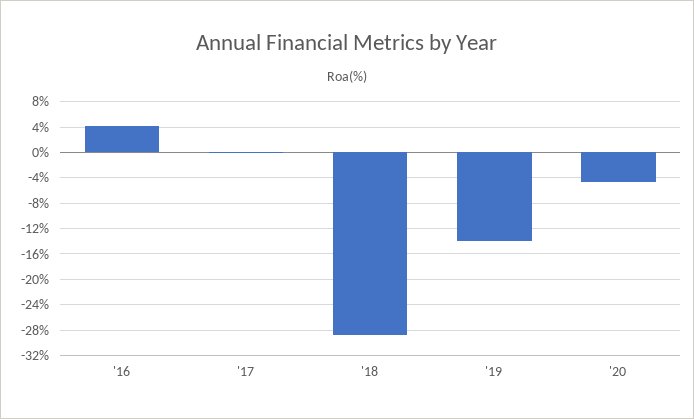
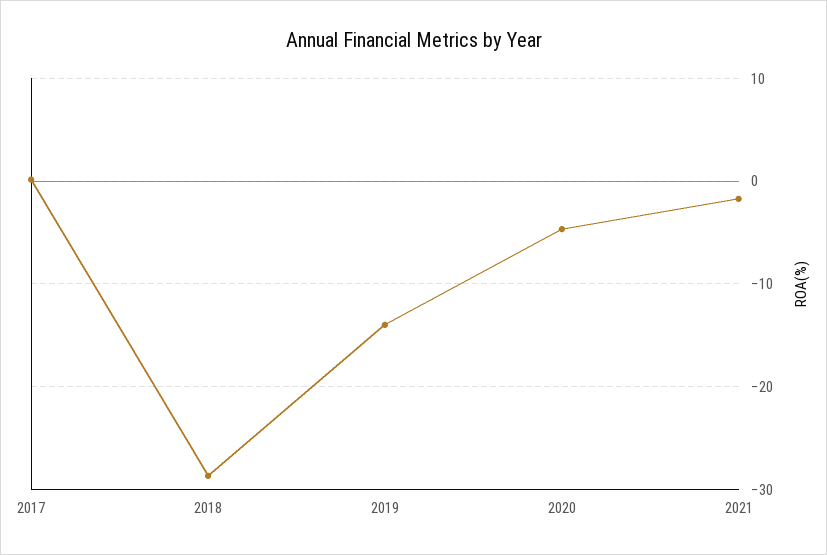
'16: 4 -> none
2021: none -> -2

